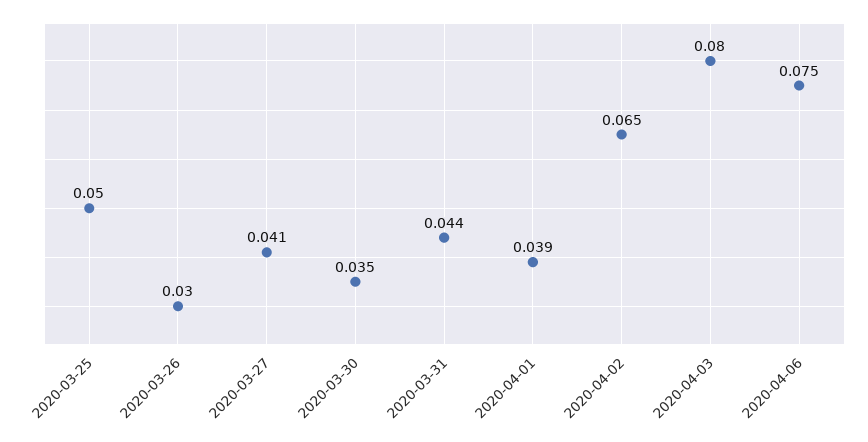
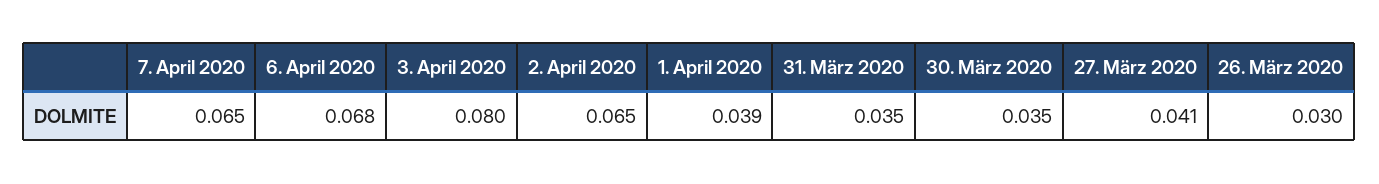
2020-03-25: 0.05 -> none
2020-03-31: 0.044 -> 0.035
2020-04-06: 0.075 -> 0.068
7. April 2020: none -> 0.065

